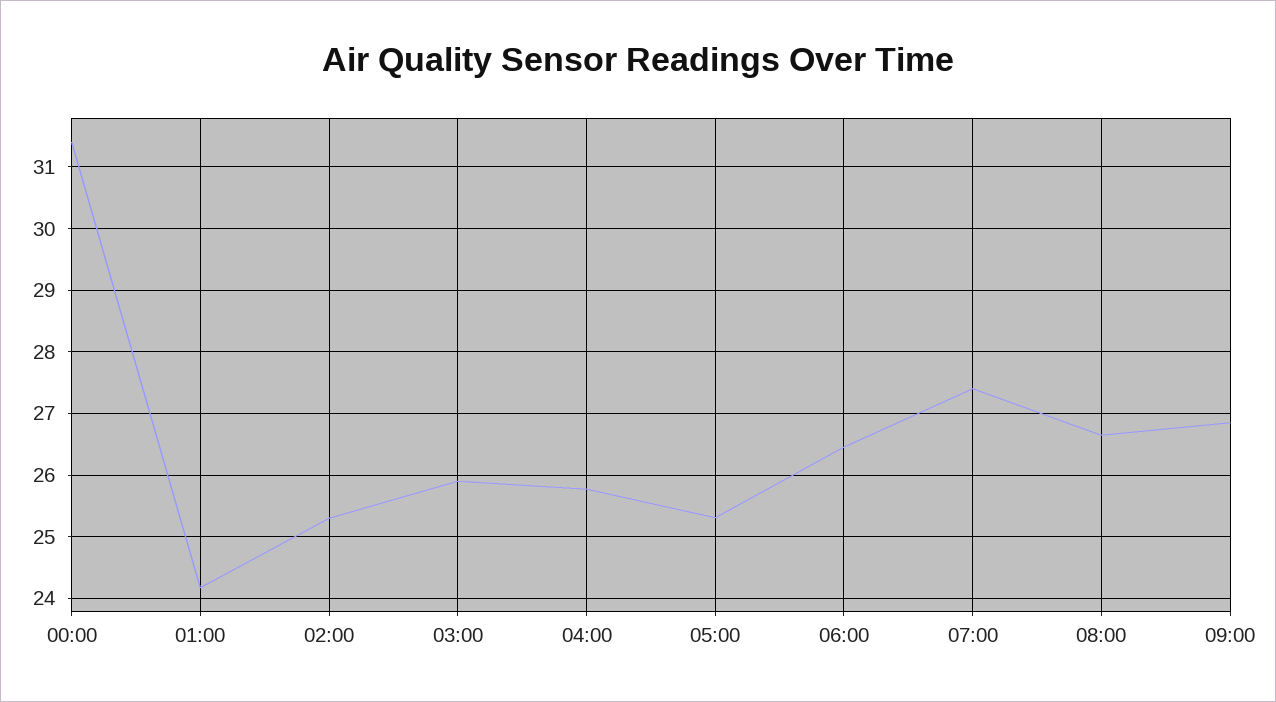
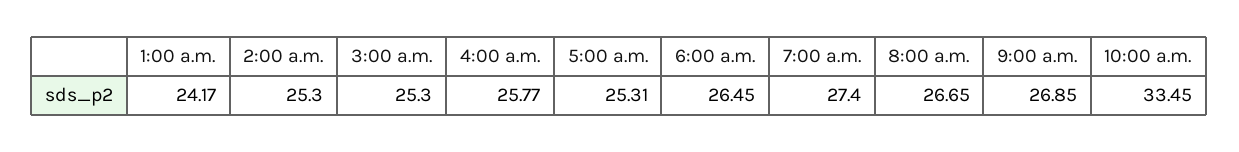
00:00: 31.4 -> none
03:00: 25.9 -> 25.3
10:00 a.m.: none -> 33.45

